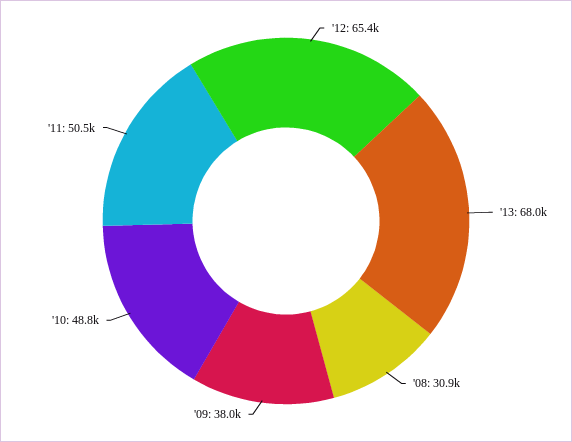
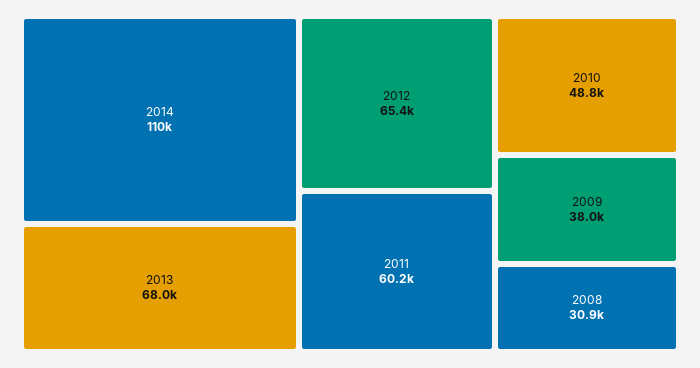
'11: 50500 -> 60200
2014: none -> 110000

